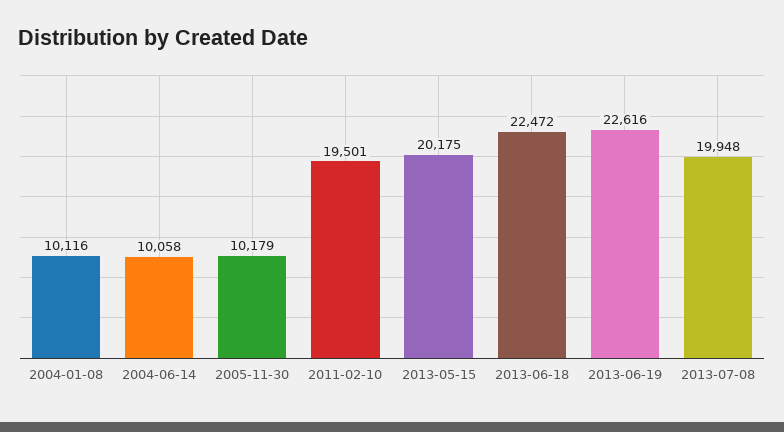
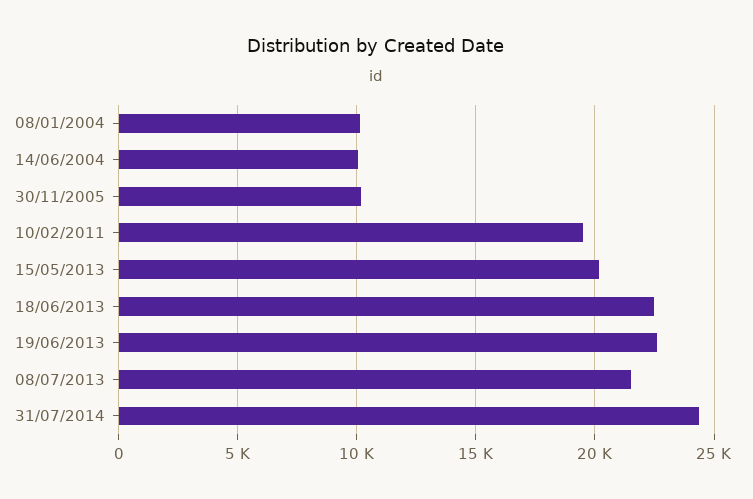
2013-07-08: 19948 -> 21500
31/07/2014: none -> 24500

